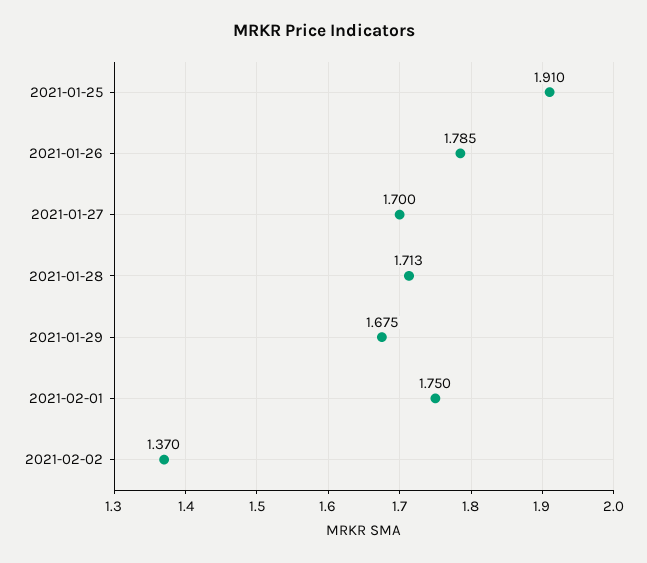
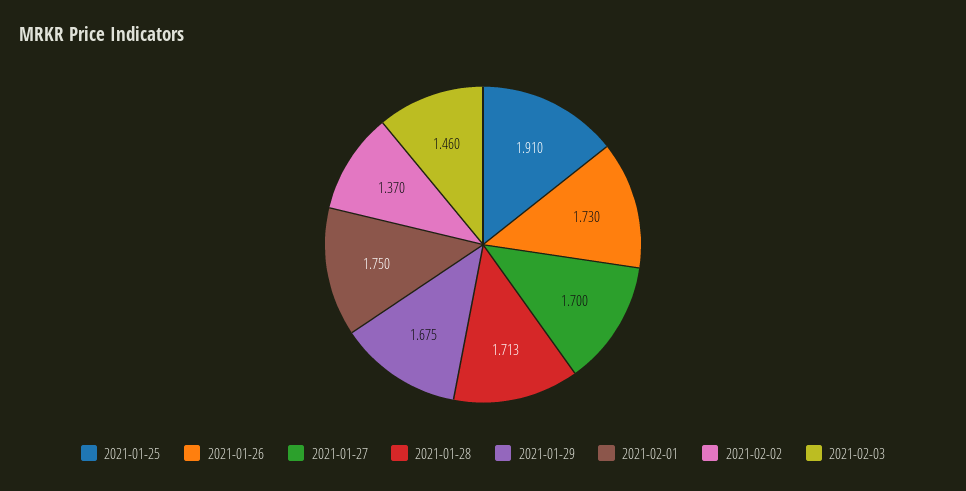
2021-01-26: 1.785 -> 1.73
2021-02-03: none -> 1.46

